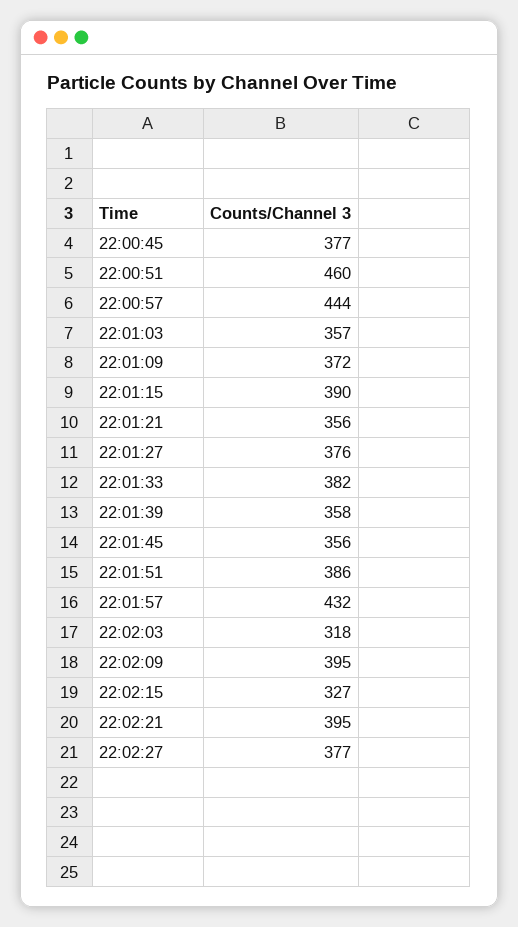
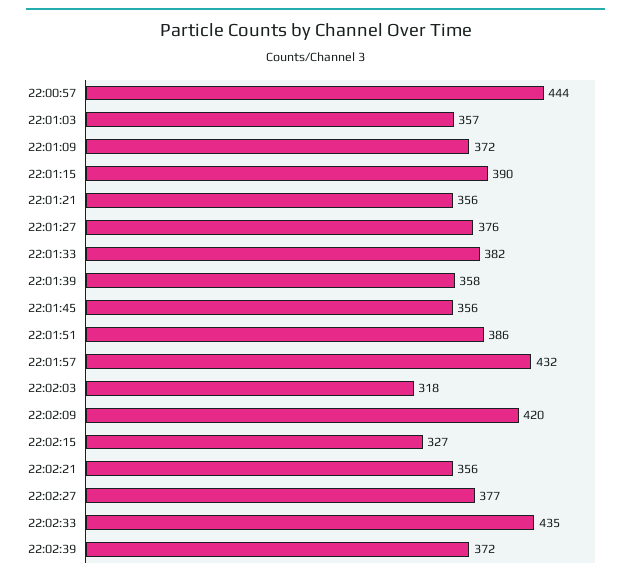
22:00:45: 377 -> none
22:00:51: 460 -> none
22:02:09: 395 -> 420
22:02:21: 395 -> 356
22:02:33: none -> 435
22:02:39: none -> 372

